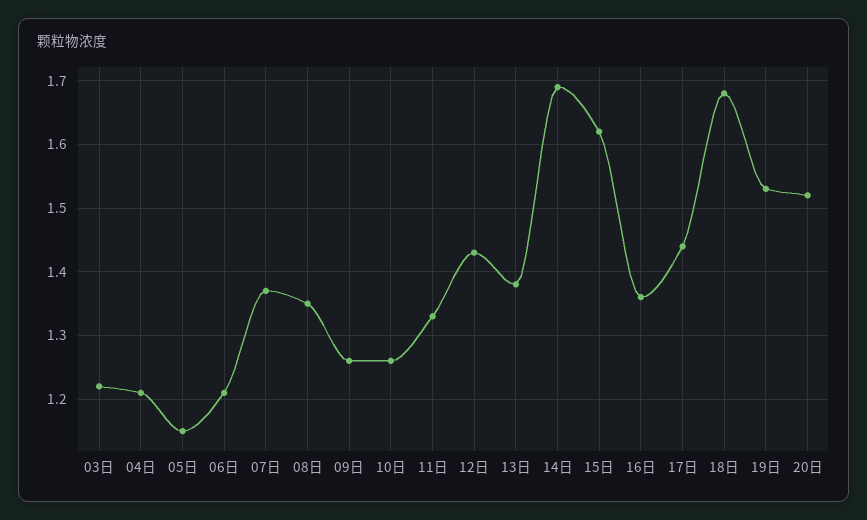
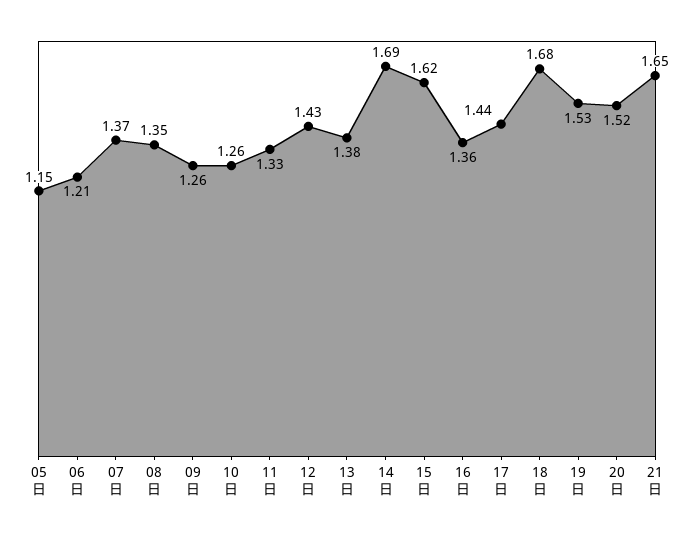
03日: 1.22 -> none
04日: 1.21 -> none
21日: none -> 1.65

